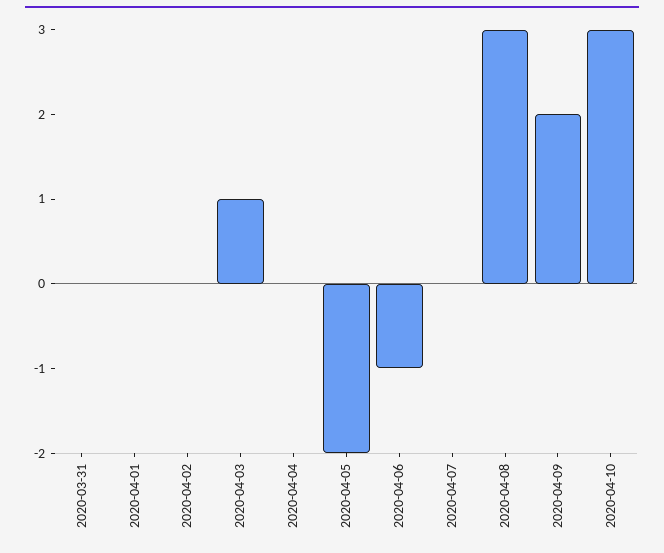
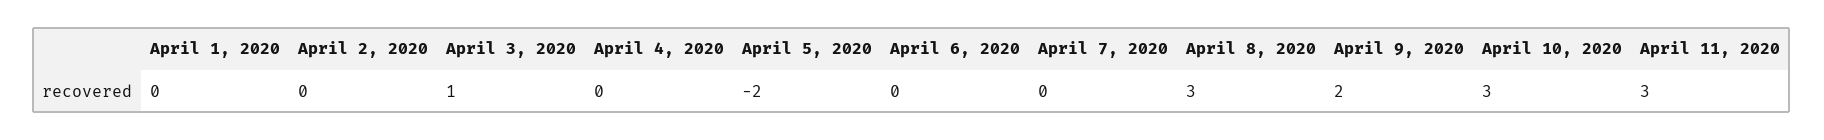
2020-03-31: 0 -> none
2020-04-06: -1 -> 0
April 11, 2020: none -> 3

